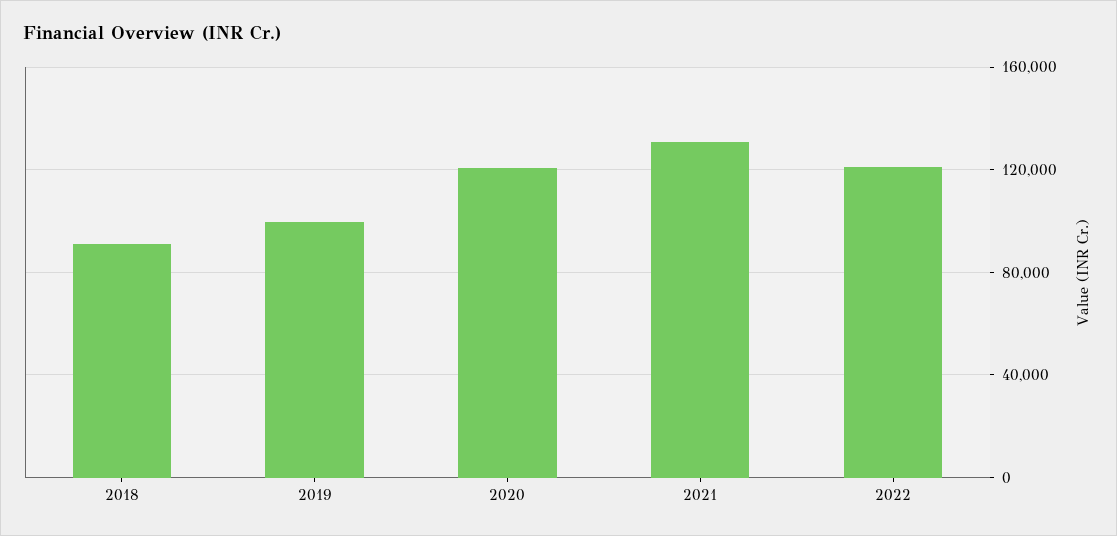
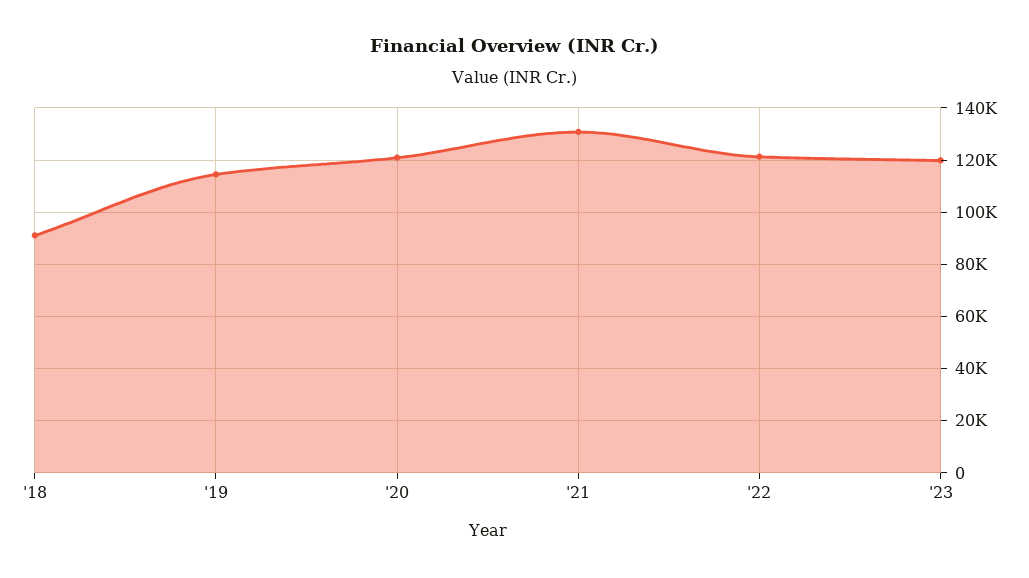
2019: 100000 -> 115000
'23: none -> 120000

